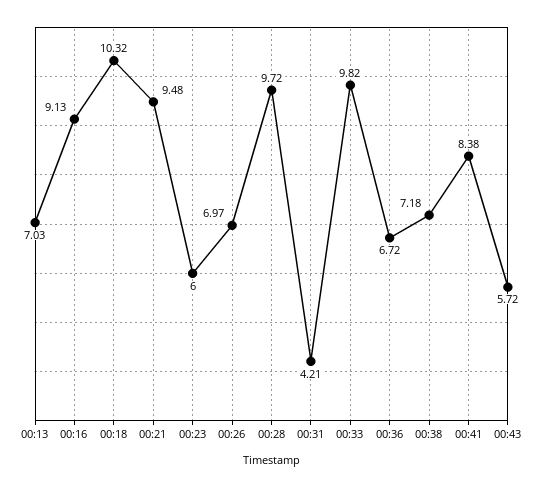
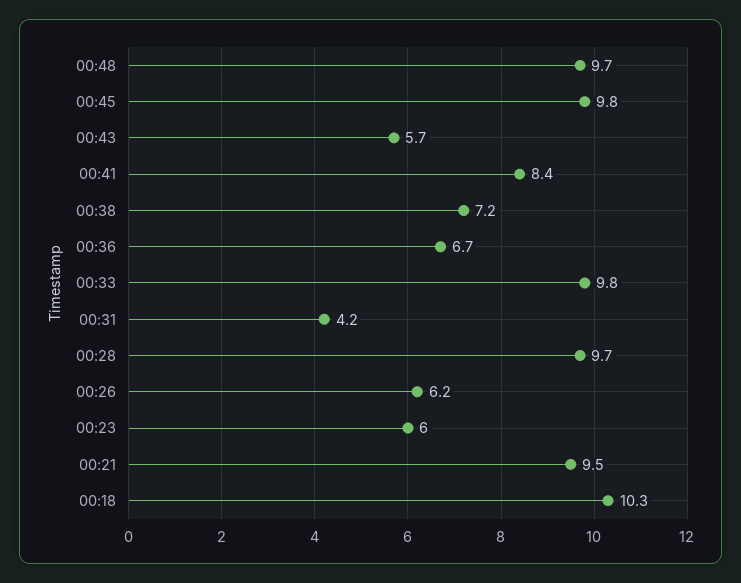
00:13: 7.03 -> none
00:16: 9.13 -> none
00:26: 6.97 -> 6.2
00:48: none -> 9.7
00:45: none -> 9.8

